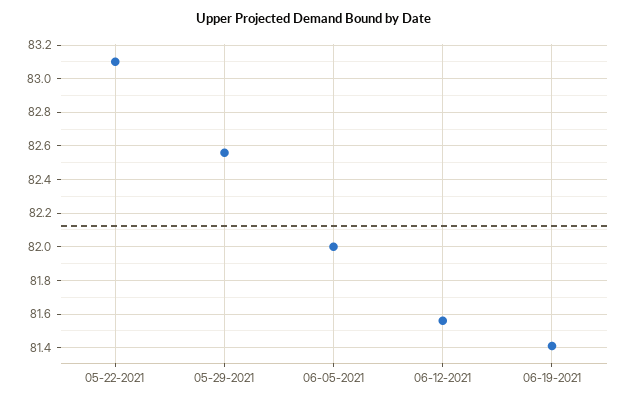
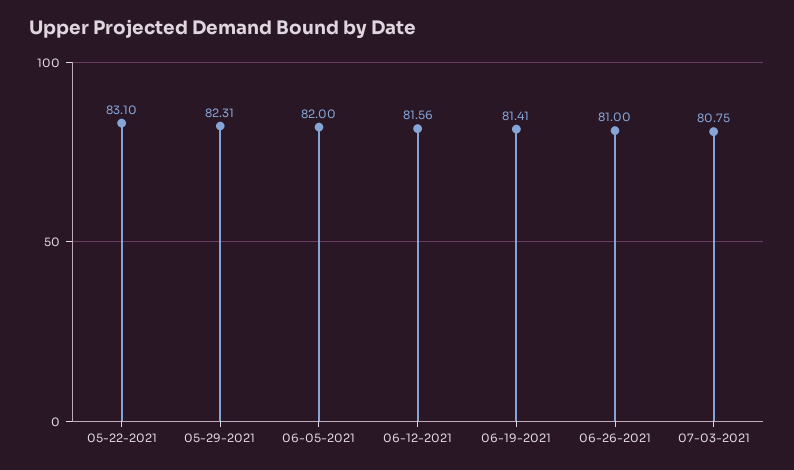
05-29-2021: 82.55 -> 82.31
06-26-2021: none -> 81
07-03-2021: none -> 80.75

